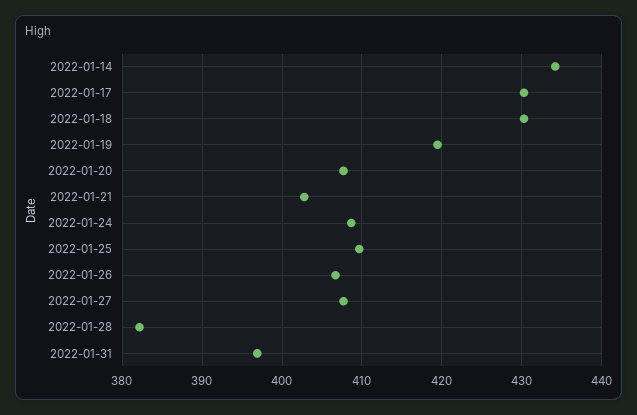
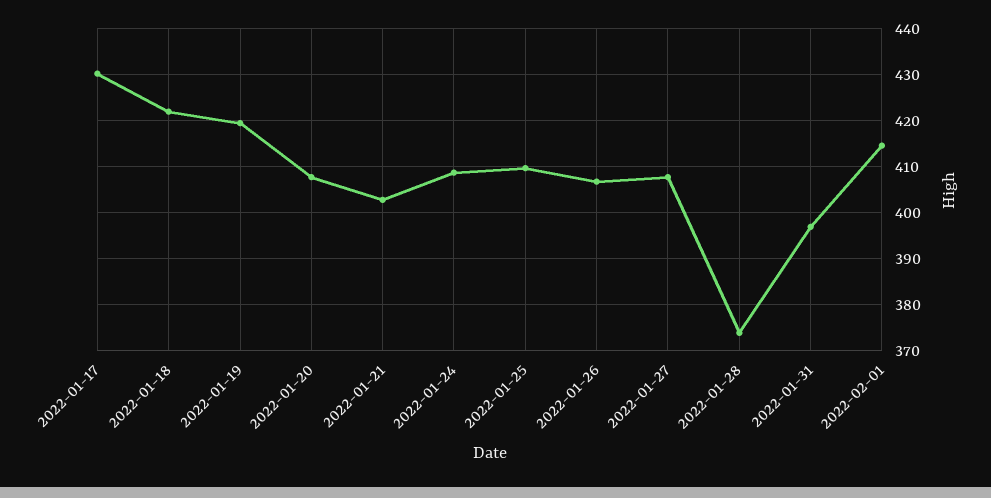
2022-01-14: 434 -> none
2022-01-18: 430 -> 422
2022-01-28: 382 -> 374
2022-02-01: none -> 414

